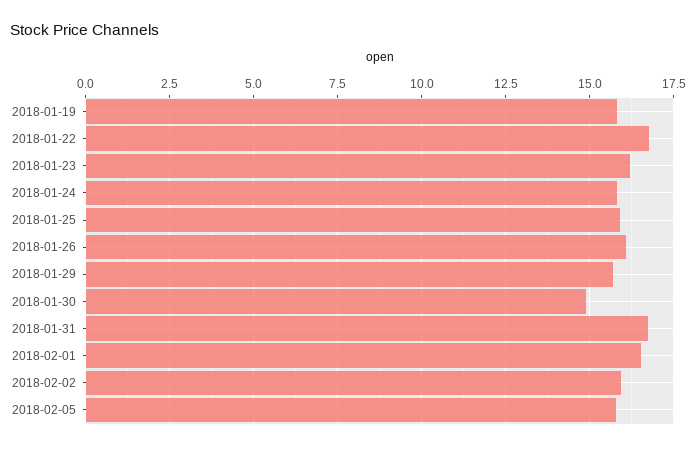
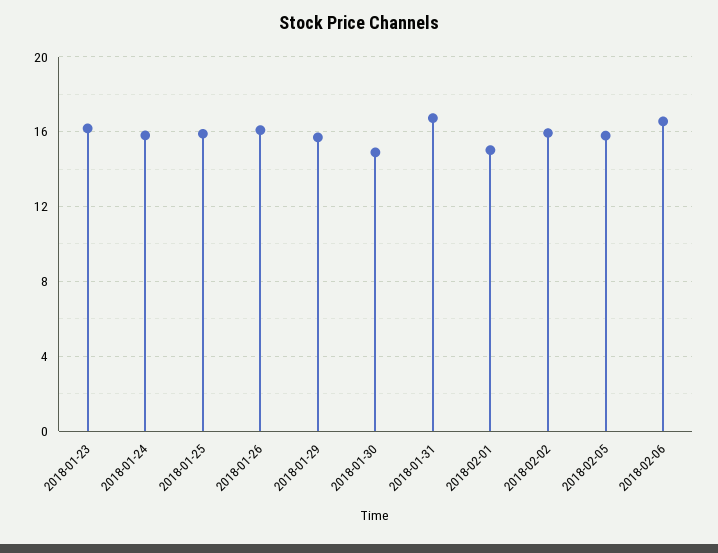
2018-01-19: 15.75 -> none
2018-01-22: 16.75 -> none
2018-02-01: 16.5 -> 15
2018-02-06: none -> 16.5

